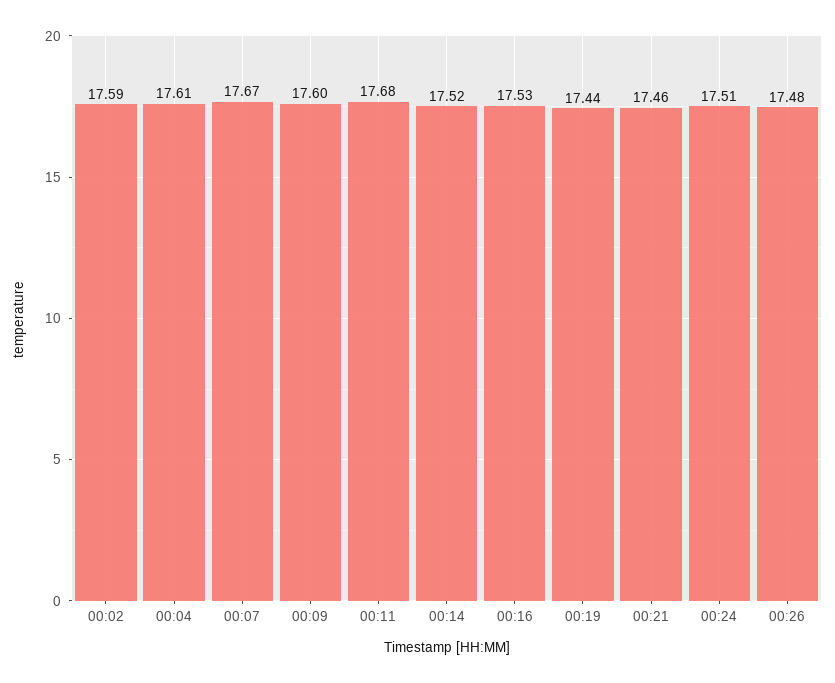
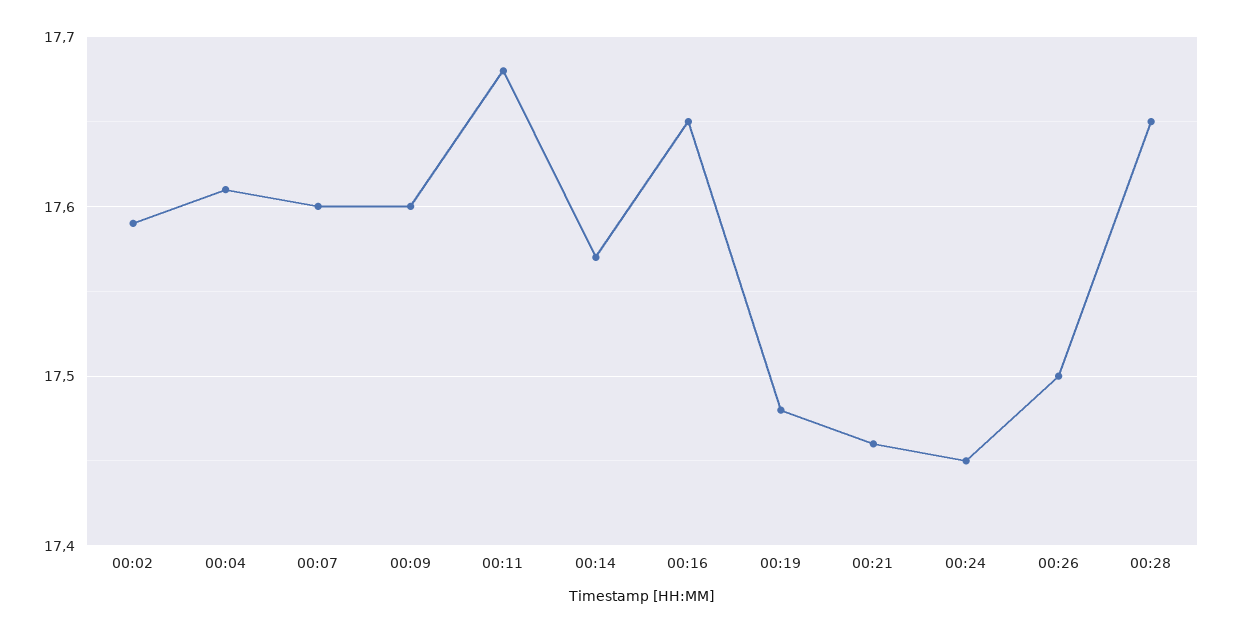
00:07: 17.67 -> 17.6
00:14: 17.52 -> 17.57
00:16: 17.53 -> 17.65
00:19: 17.44 -> 17.48
00:24: 17.51 -> 17.45
00:26: 17.48 -> 17.5
00:28: none -> 17.65

